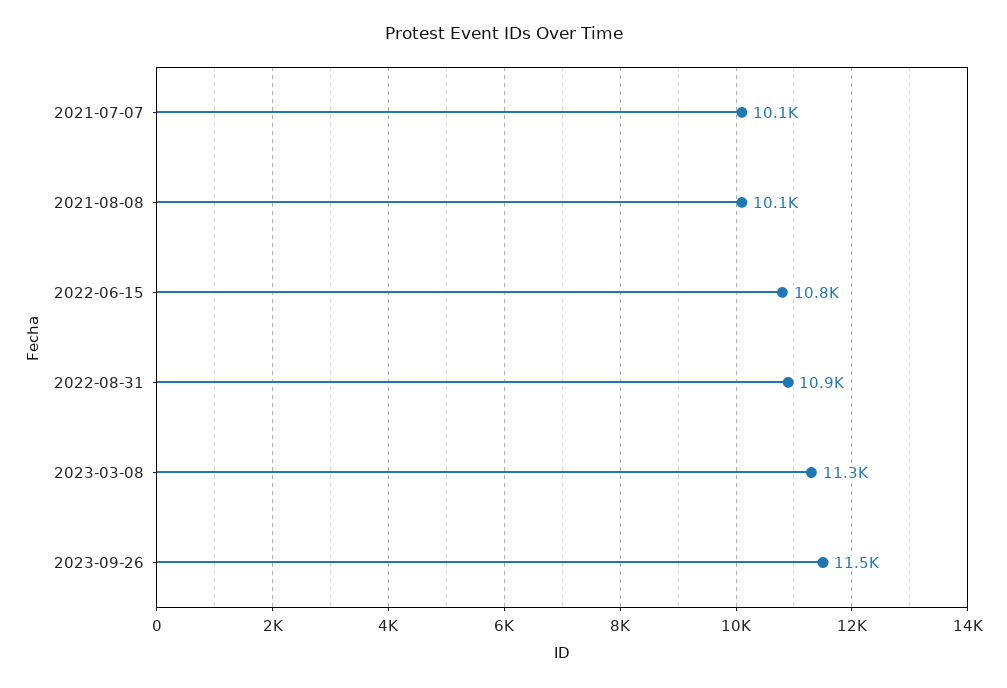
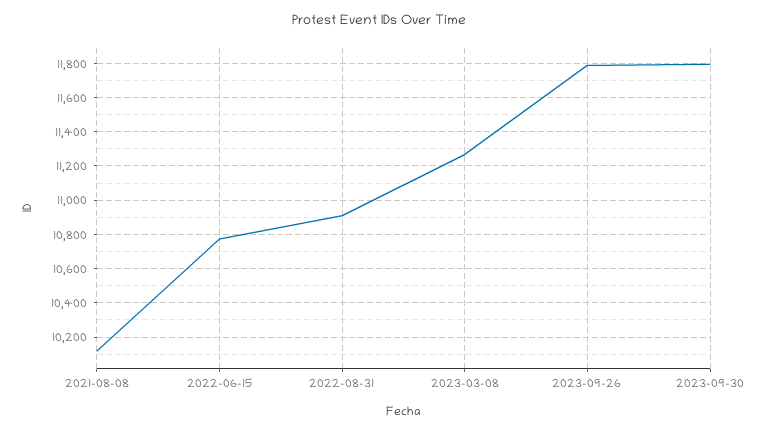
2021-07-07: 10100 -> none
2023-09-26: 11500 -> 11800
2023-09-30: none -> 11800

